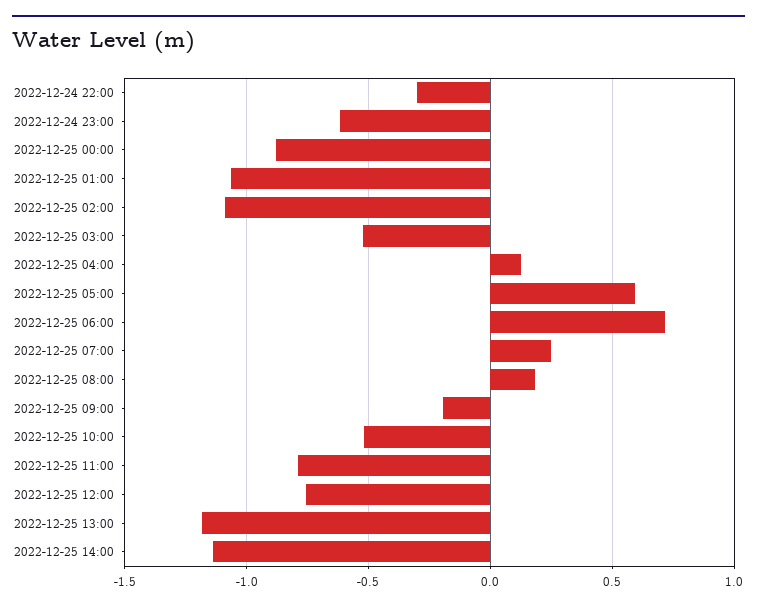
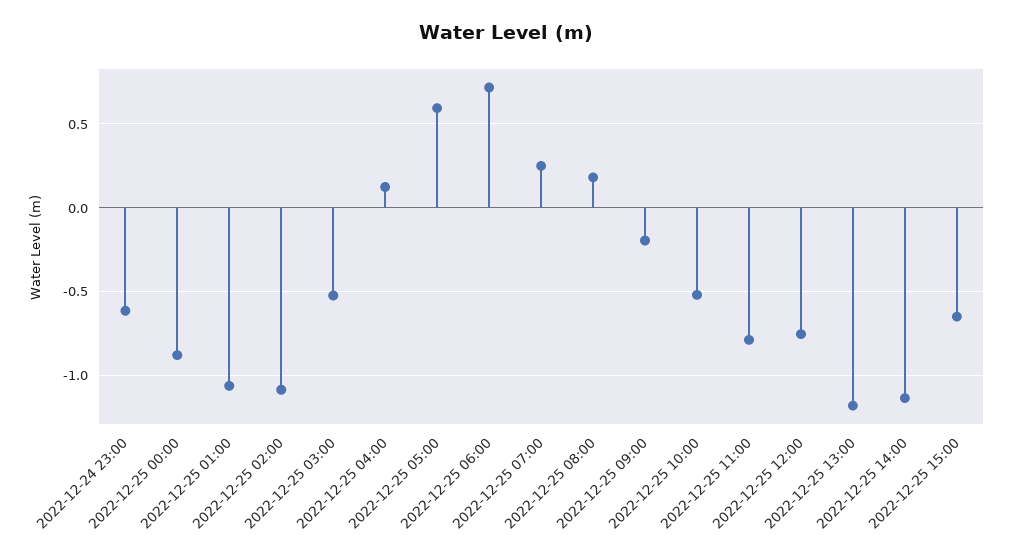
2022-12-24 22:00: -0.3 -> none
2022-12-25 15:00: none -> -0.65

